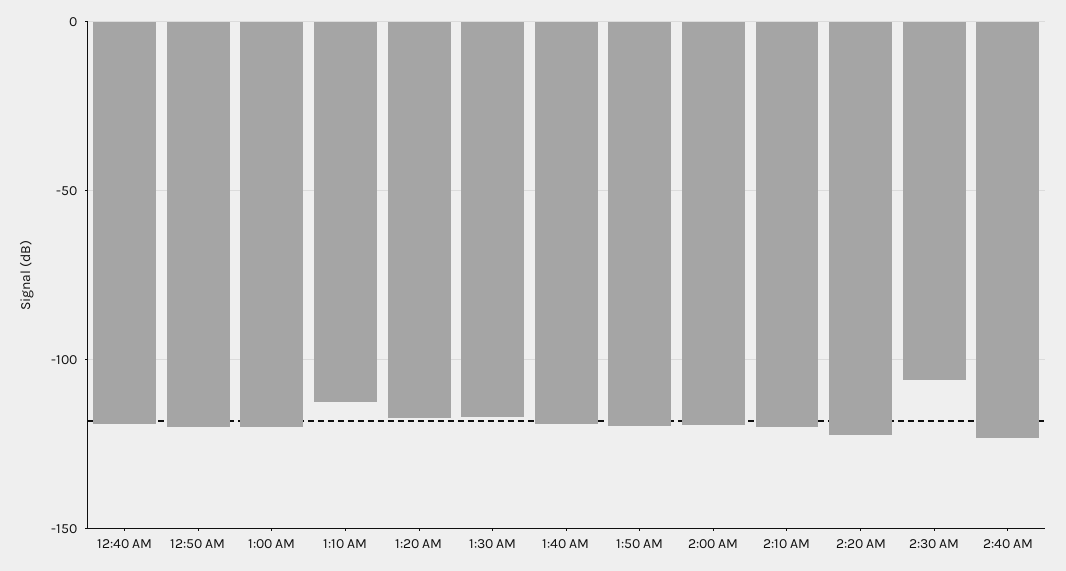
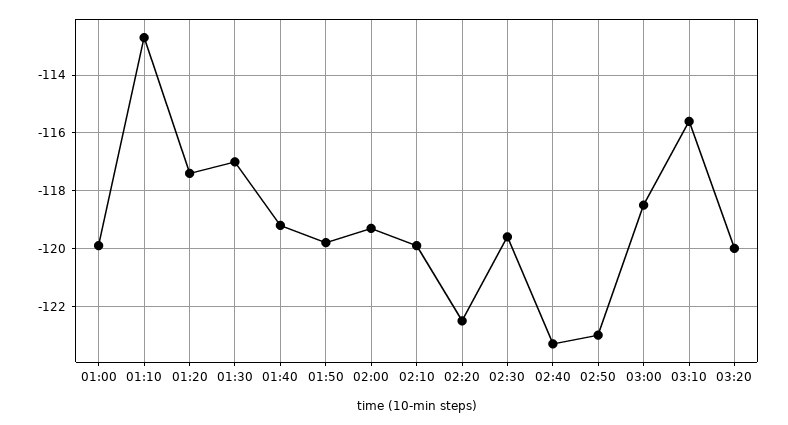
12:40 AM: -120 -> none
12:50 AM: -120 -> none
2:30 AM: -105 -> -119.5
02:50: none -> -123
03:00: none -> -118.5
03:10: none -> -115.5
03:20: none -> -120

